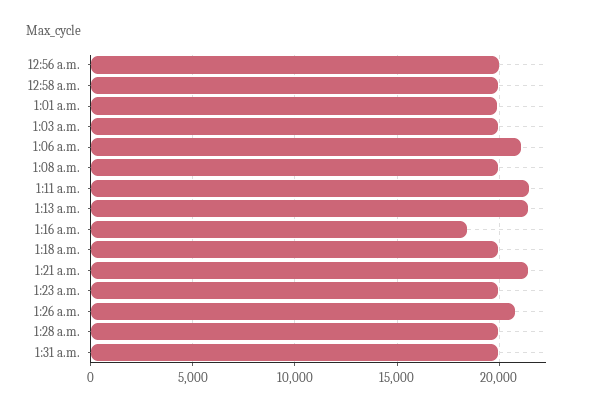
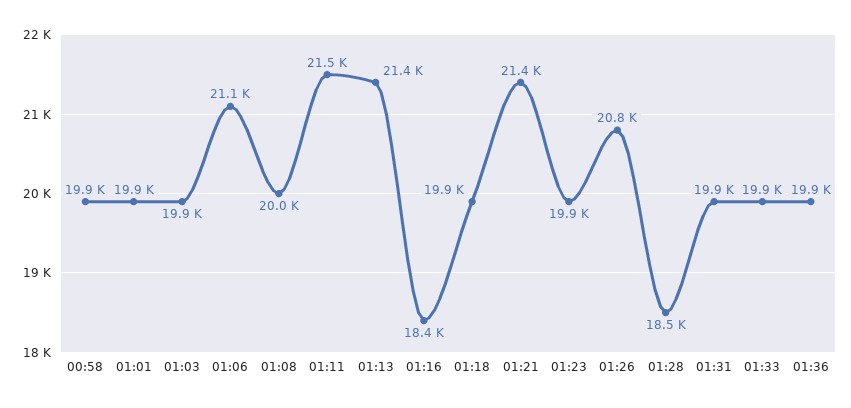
12:56 a.m.: 20000 -> none
1:28 a.m.: 20000 -> 18500
01:33: none -> 19900
01:36: none -> 19900

